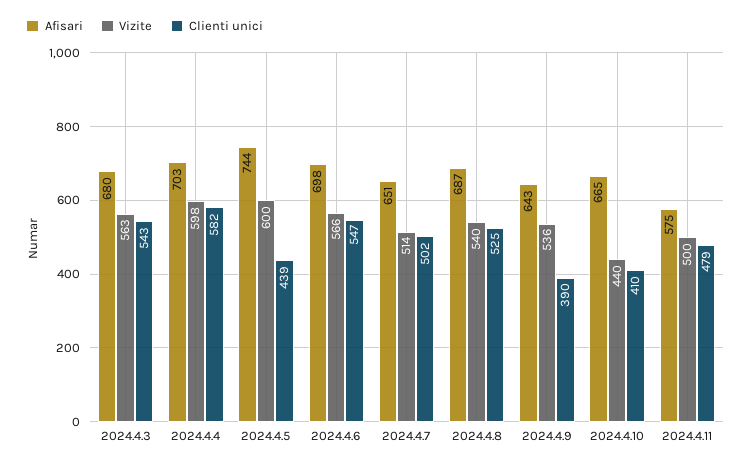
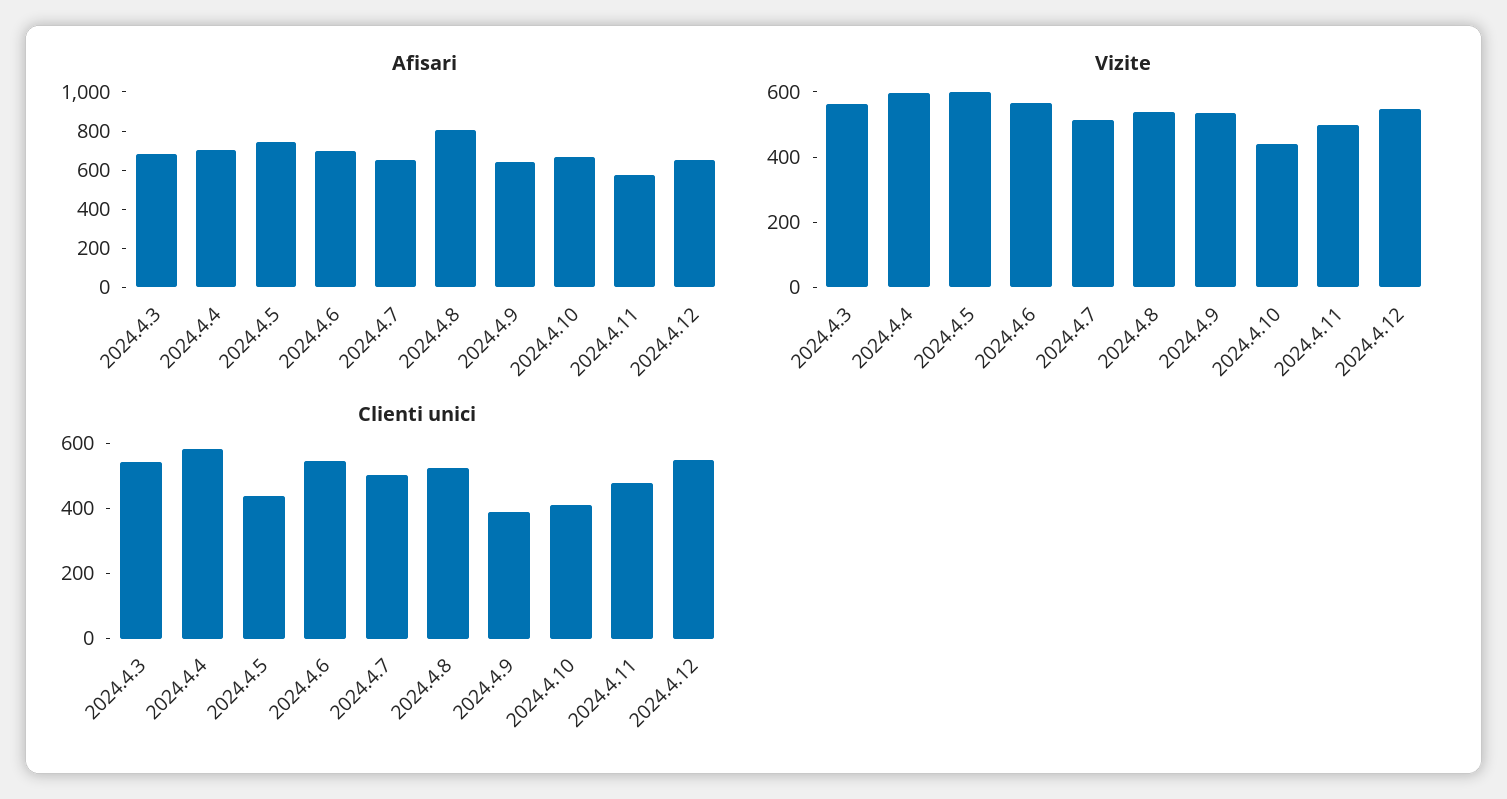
Afisari, 2024.4.8: 687 -> 800
Afisari, 2024.4.12: none -> 650
Vizite, 2024.4.12: none -> 550
Clienti unici, 2024.4.12: none -> 550

